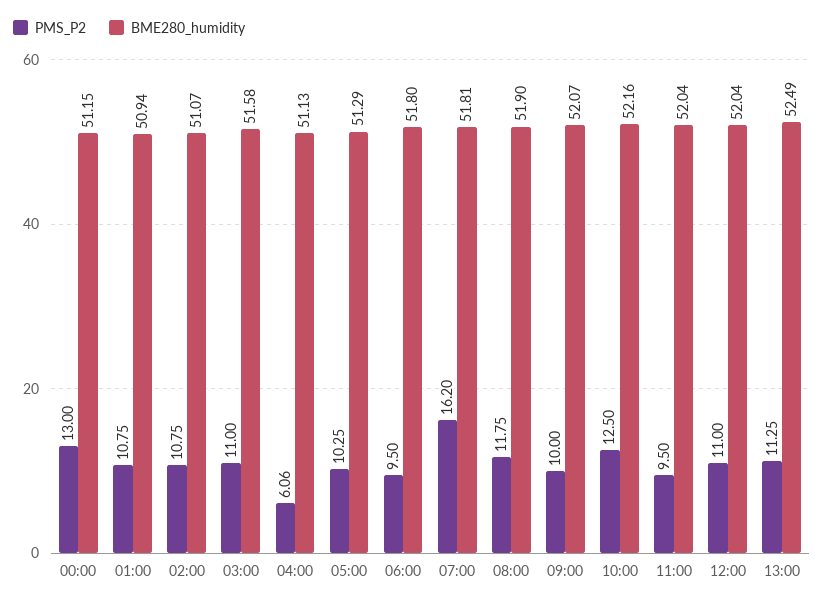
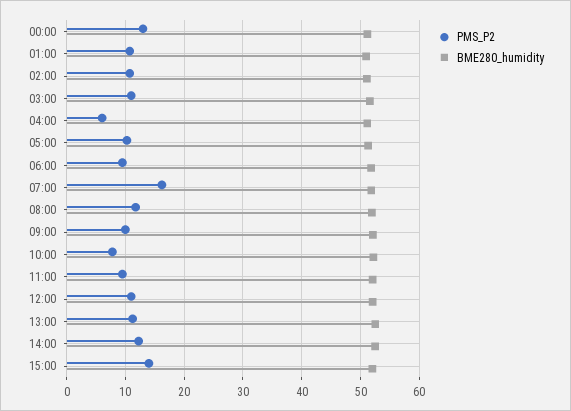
PMS_P2, 10:00: 12.5 -> 8
PMS_P2, 14:00: none -> 12
BME280_humidity, 14:00: none -> 52
PMS_P2, 15:00: none -> 14
BME280_humidity, 15:00: none -> 52

